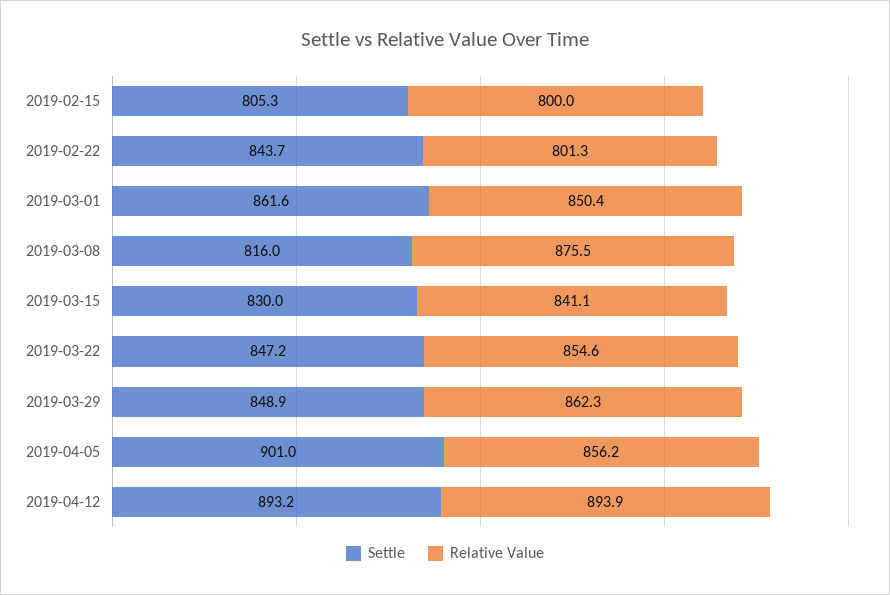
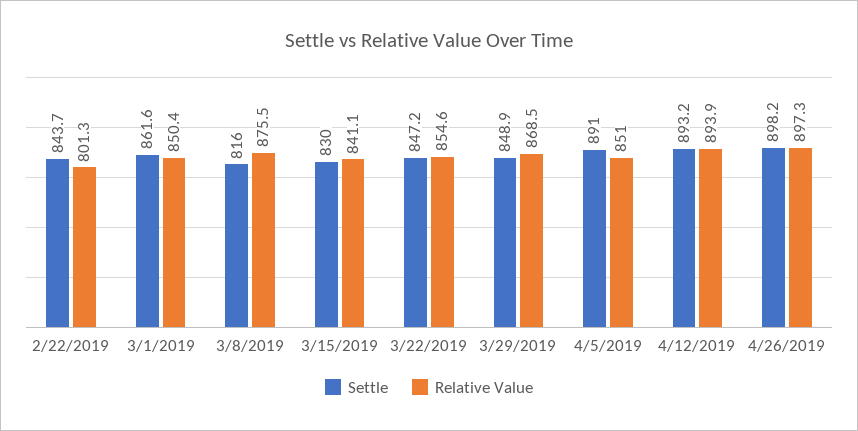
Settle, 2019-02-15: 805.3 -> none
Relative Value, 2019-02-15: 800 -> none
Relative Value, 2019-03-29: 862.3 -> 868.5
Settle, 2019-04-05: 901 -> 891
Relative Value, 2019-04-05: 856.2 -> 851
Settle, 4/26/2019: none -> 898.2
Relative Value, 4/26/2019: none -> 897.3

